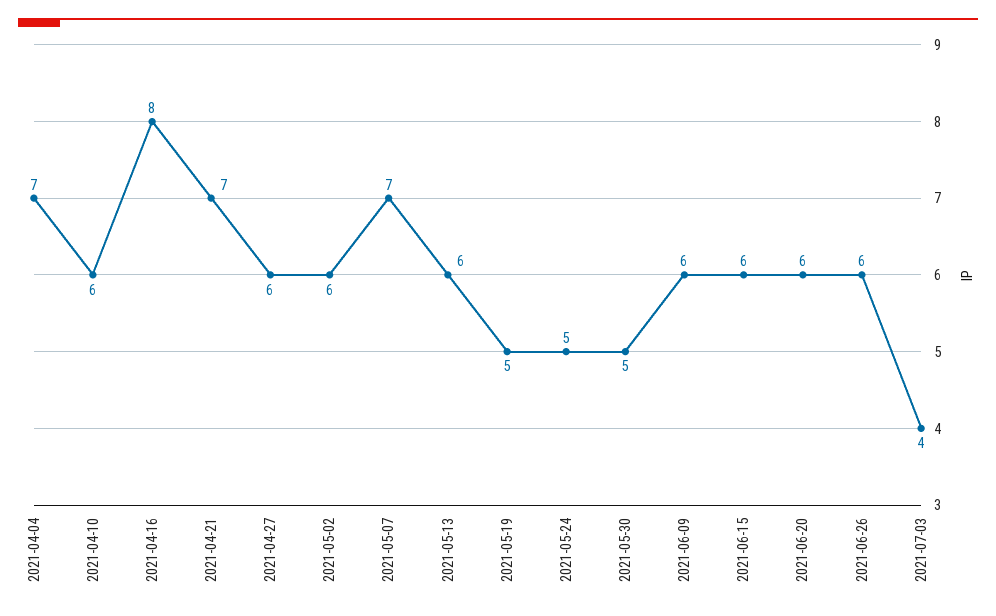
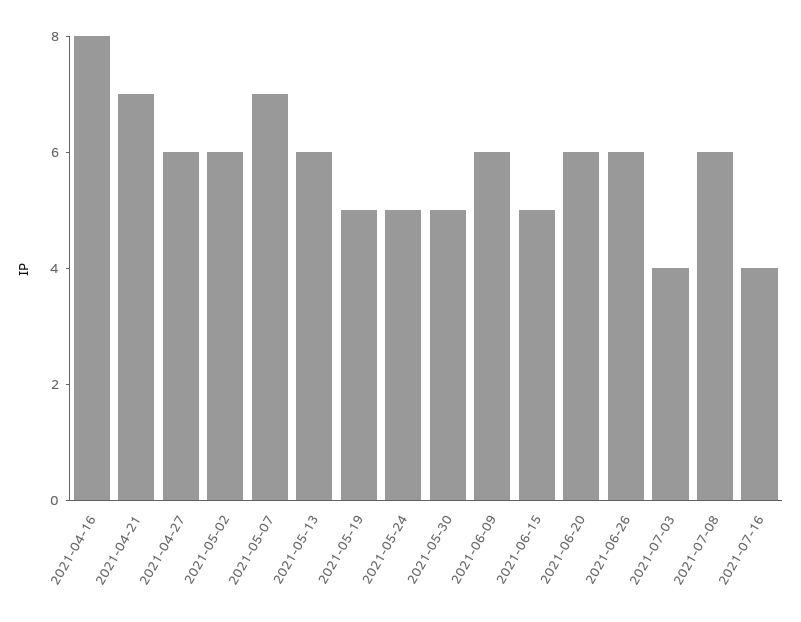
2021-04-04: 7 -> none
2021-04-10: 6 -> none
2021-06-15: 6 -> 5
2021-07-08: none -> 6
2021-07-16: none -> 4

